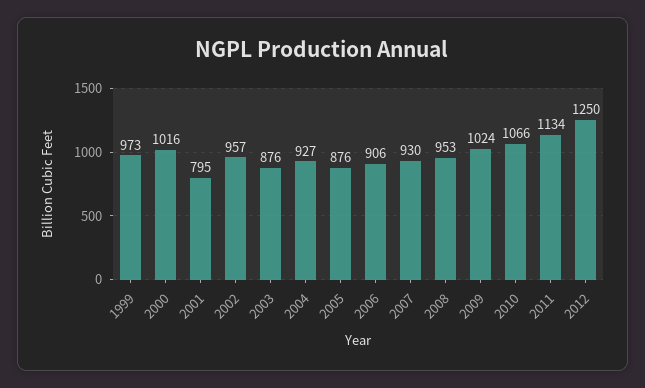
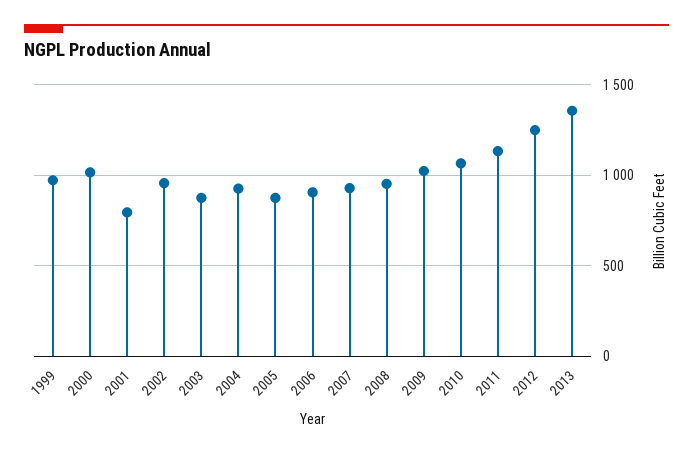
2013: none -> 1350

